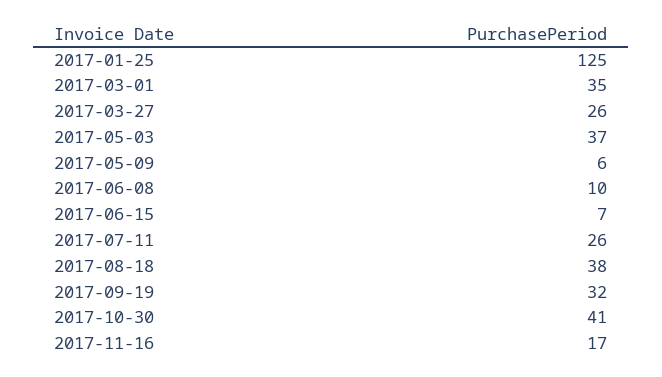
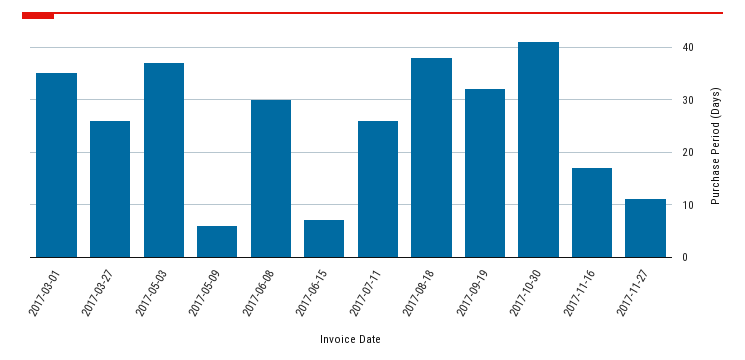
2017-01-25: 125 -> none
2017-06-08: 10 -> 30
2017-11-27: none -> 10

